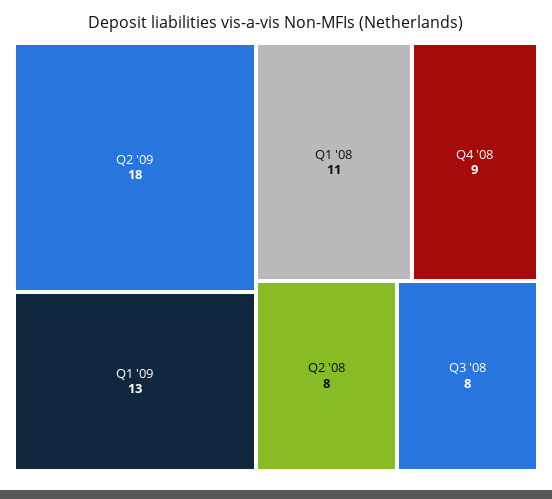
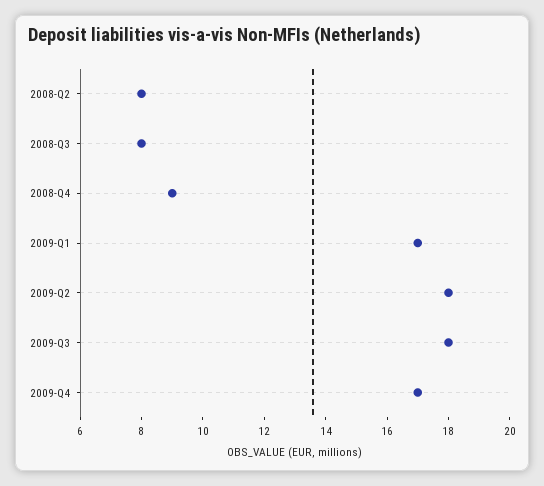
Q1 '09: 13 -> 17
Q1 '08: 11 -> none
2009-Q3: none -> 18
2009-Q4: none -> 17

